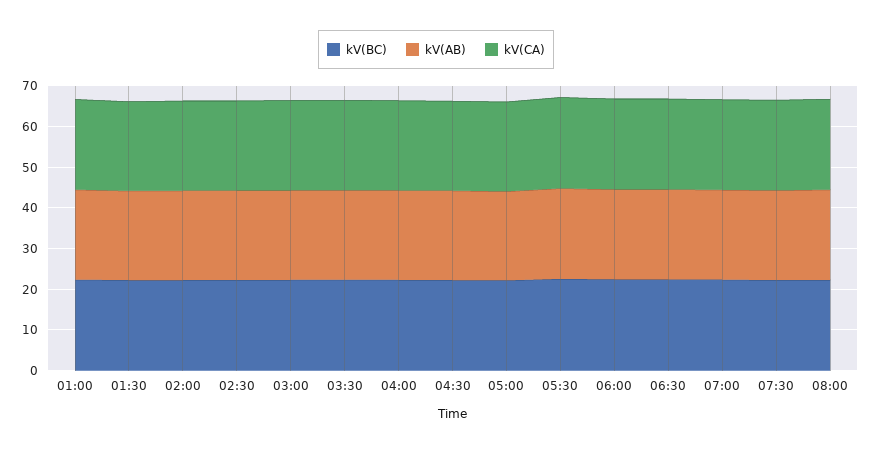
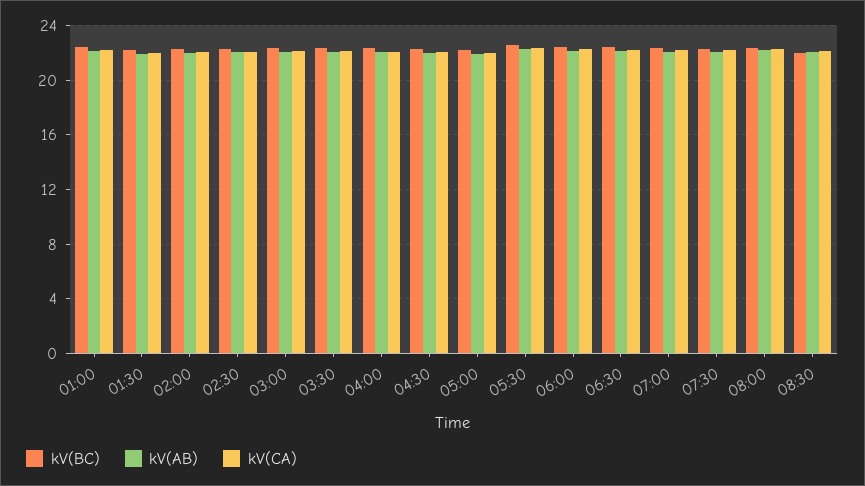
kV(BC), 08:30: none -> 22
kV(AB), 08:30: none -> 22
kV(CA), 08:30: none -> 22

